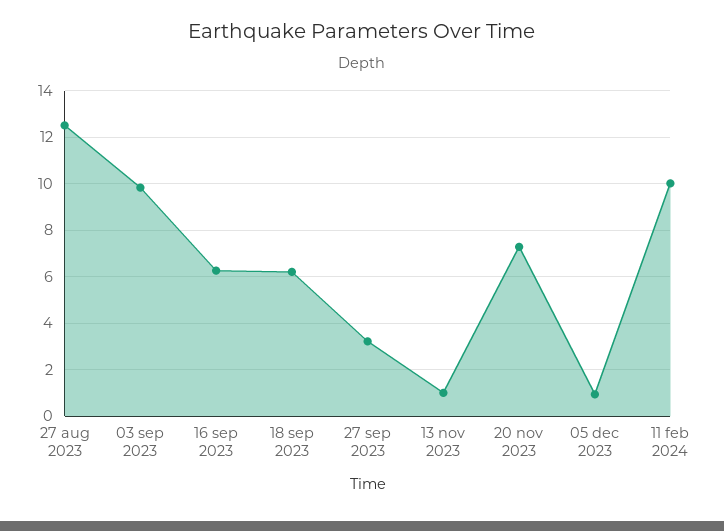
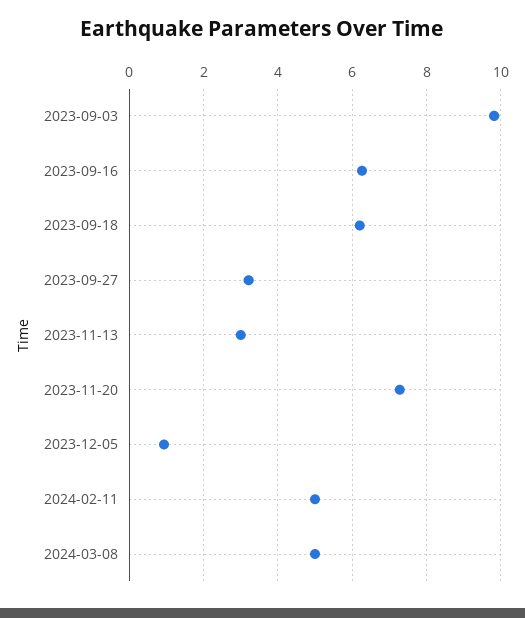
27 aug 2023: 12.5 -> none
13 nov 2023: 1 -> 3
11 feb 2024: 10 -> 5
2024-03-08: none -> 5

